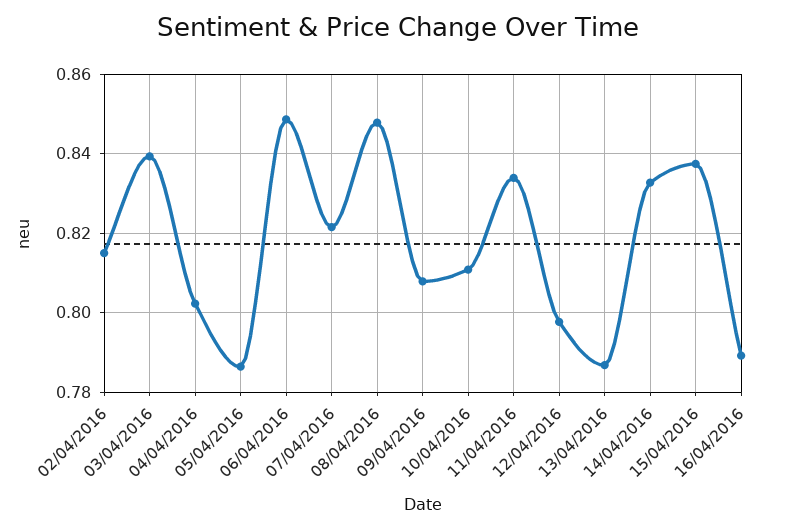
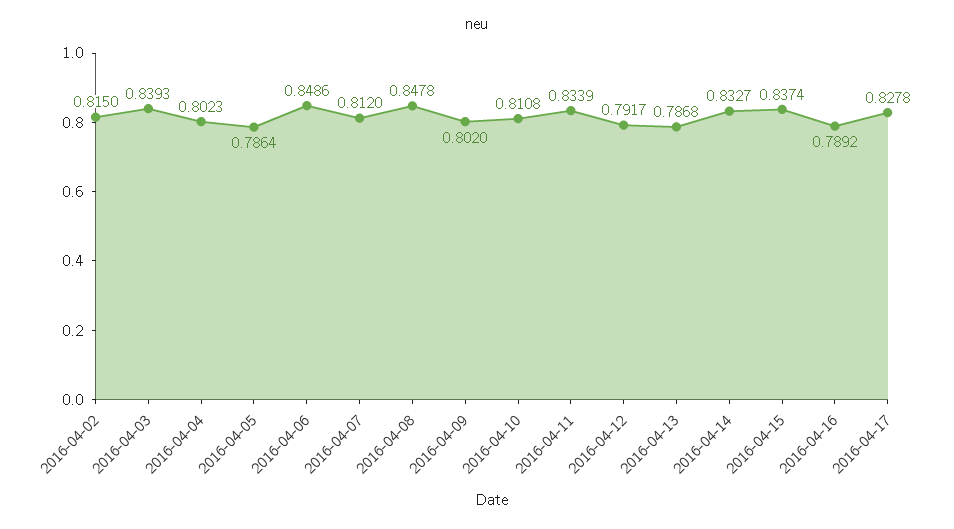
07/04/2016: 0.822 -> 0.812
09/04/2016: 0.808 -> 0.802
12/04/2016: 0.798 -> 0.7917
2016-04-17: none -> 0.8278

